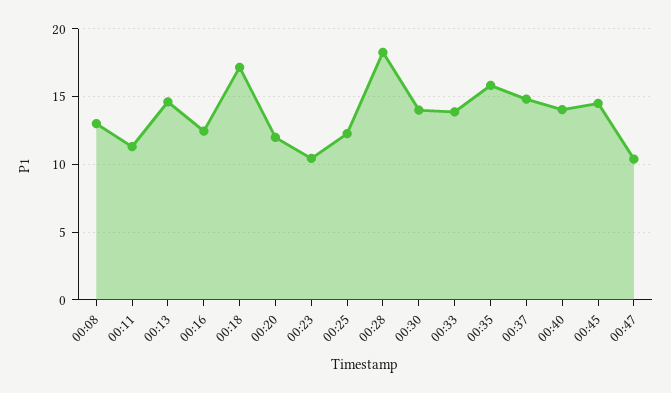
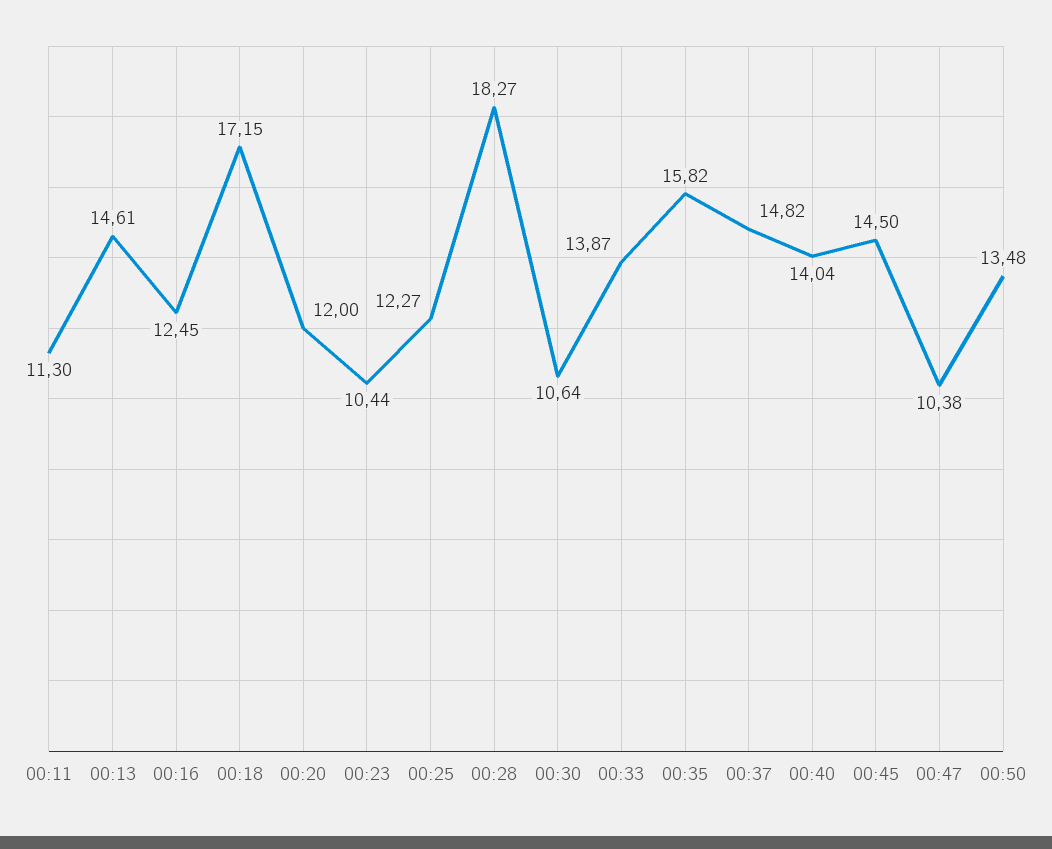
00:08: 13 -> none
00:30: 14 -> 10.64
00:50: none -> 13.48

